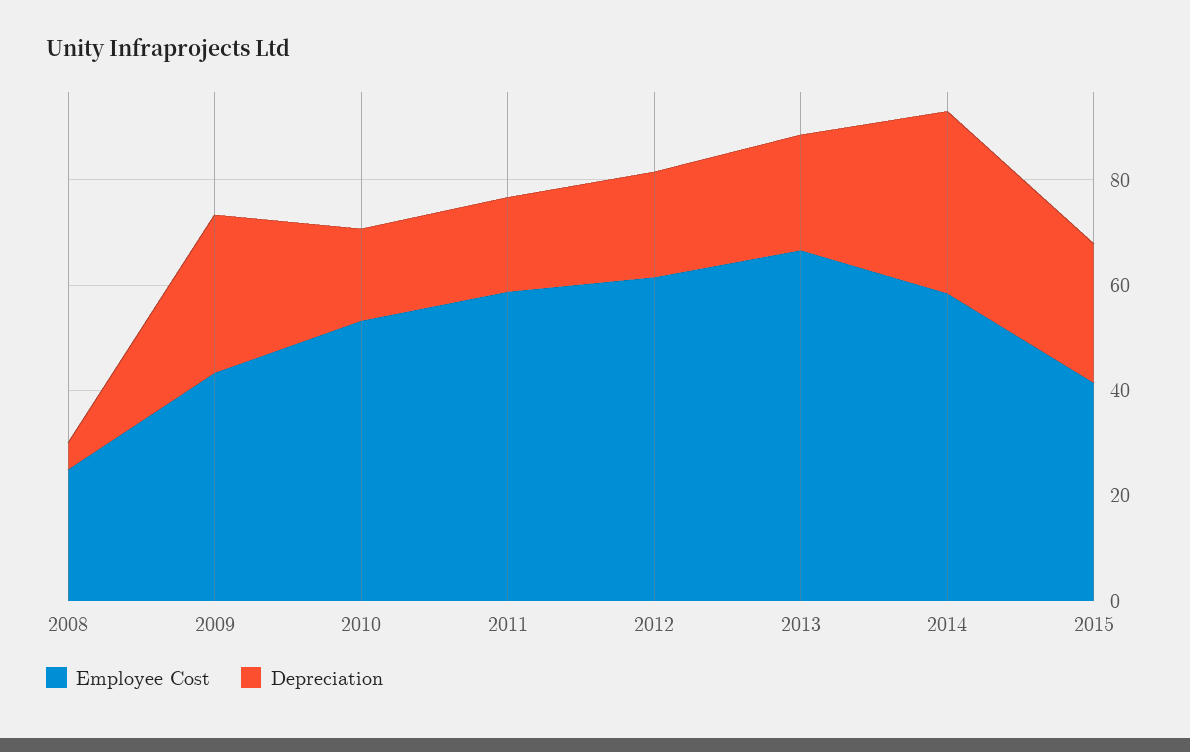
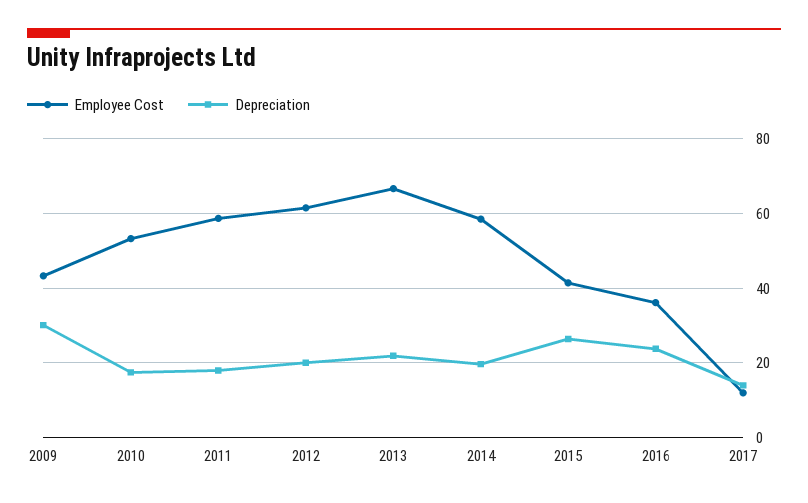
Employee Cost, 2008: 25 -> none
Depreciation, 2008: 5 -> none
Depreciation, 2014: 35 -> 20
Employee Cost, 2016: none -> 36
Depreciation, 2016: none -> 24
Employee Cost, 2017: none -> 12
Depreciation, 2017: none -> 14

